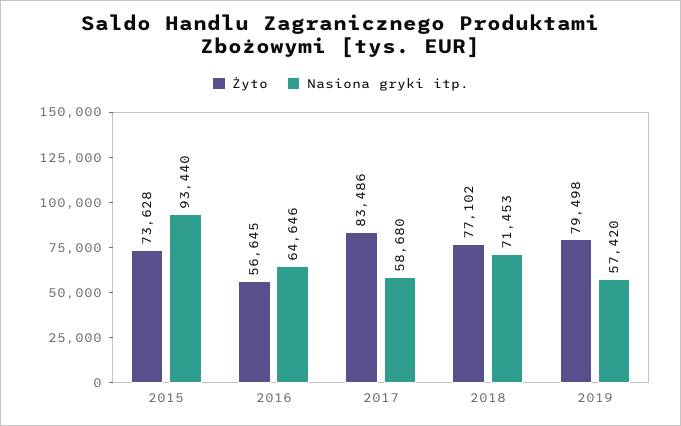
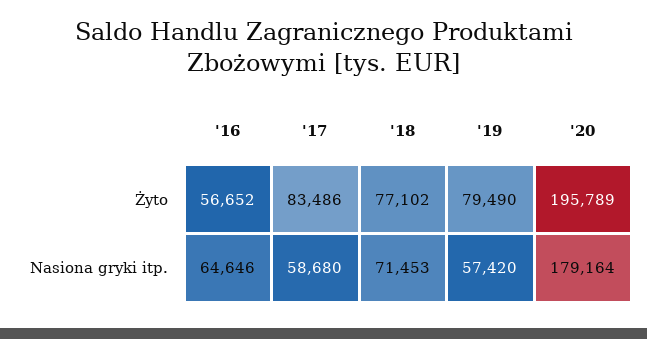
Żyto, 2015: 73628 -> none
Nasiona gryki itp., 2015: 93440 -> none
Żyto, 2016: 56645 -> 56652
Żyto, 2019: 79498 -> 79490
Żyto, '20: none -> 195789
Nasiona gryki itp., '20: none -> 179164

